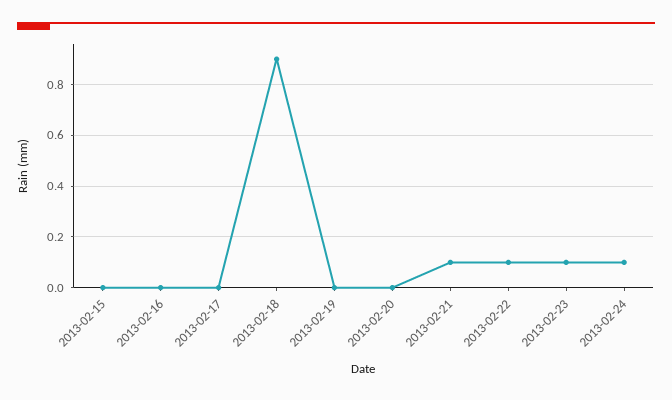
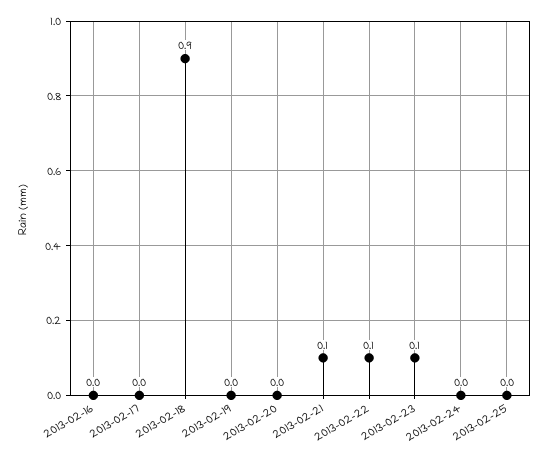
2013-02-15: 0 -> none
2013-02-24: 0.1 -> 0
2013-02-25: none -> 0

